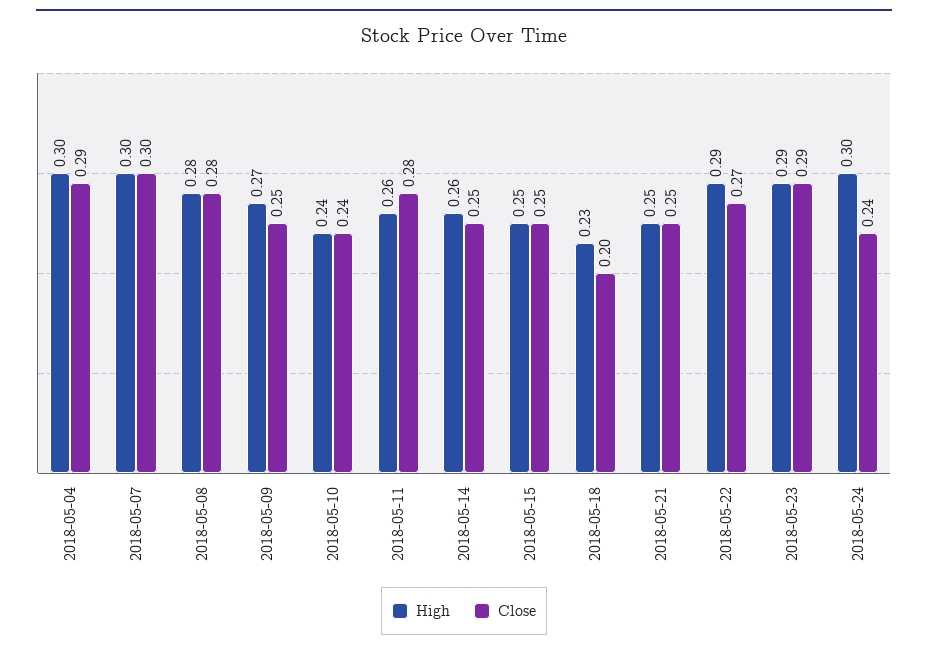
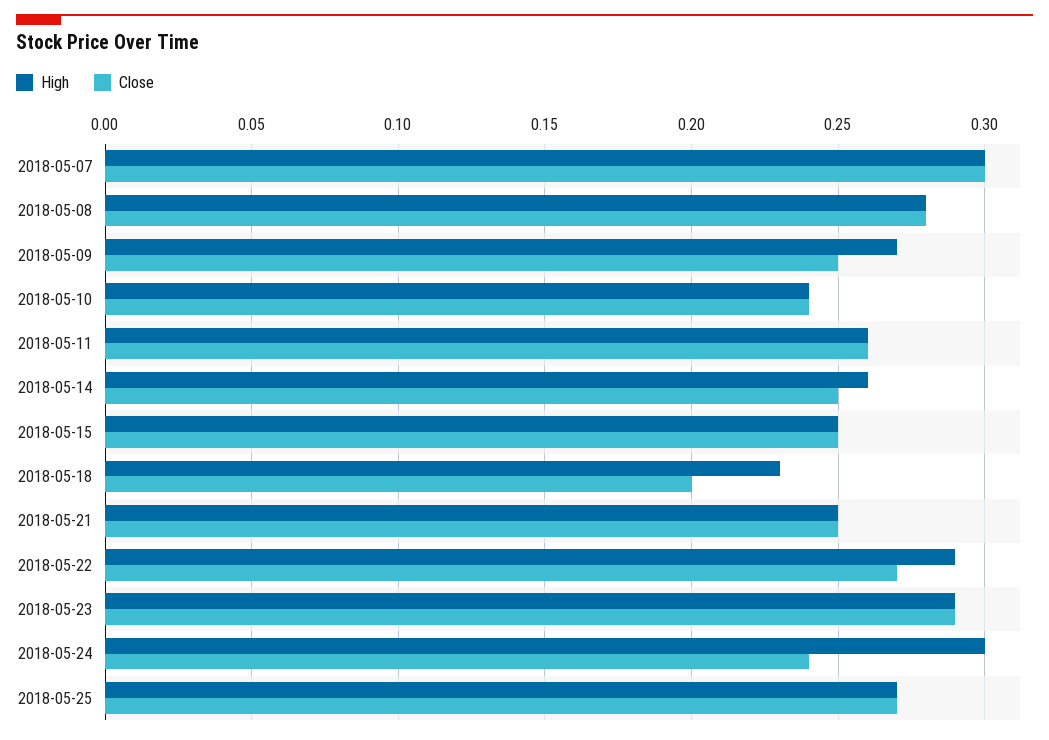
High, 2018-05-04: 0.3 -> none
Close, 2018-05-04: 0.29 -> none
Close, 2018-05-11: 0.28 -> 0.26
High, 2018-05-25: none -> 0.27
Close, 2018-05-25: none -> 0.27

